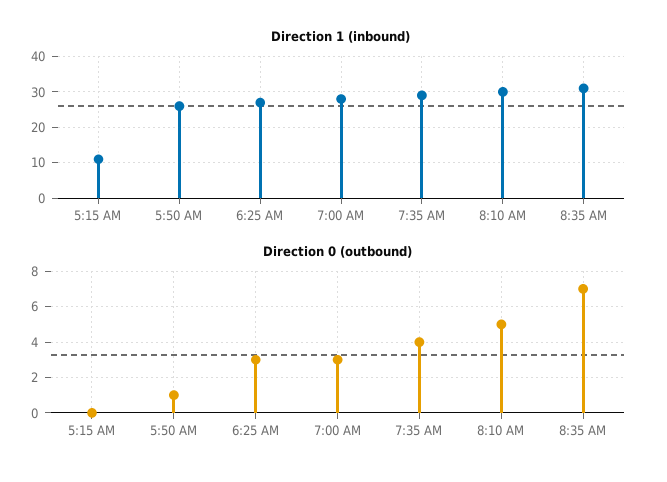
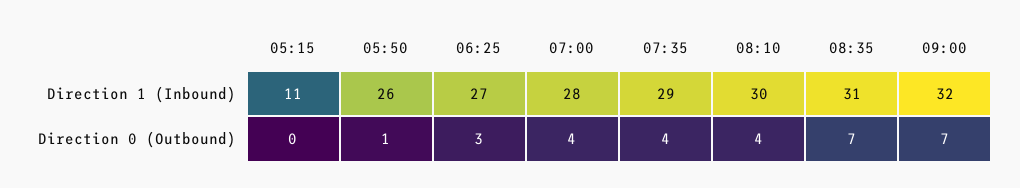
Direction 0 (outbound), 7:00 AM: 3 -> 4
Direction 0 (outbound), 8:10 AM: 5 -> 4
Direction 1 (inbound), 09:00: none -> 32
Direction 0 (outbound), 09:00: none -> 7

